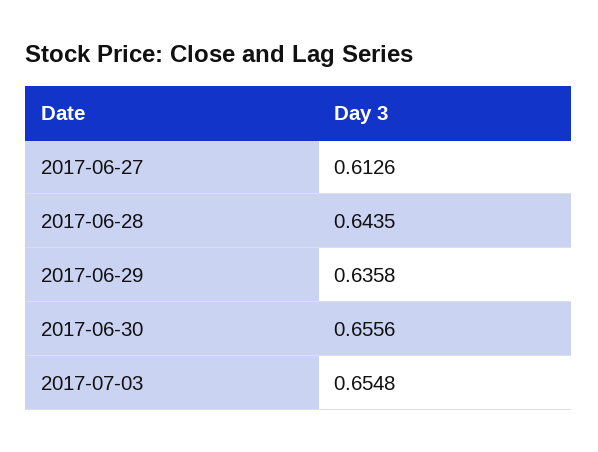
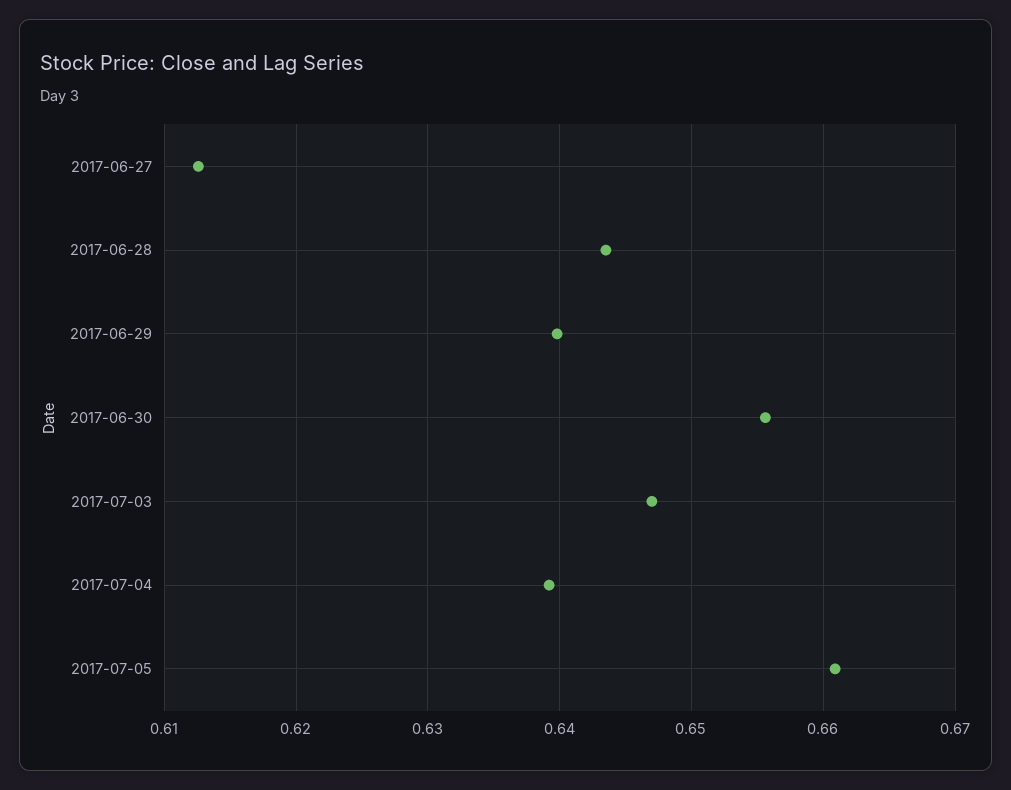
2017-06-29: 0.6358 -> 0.64
2017-07-03: 0.6548 -> 0.647
2017-07-04: none -> 0.639
2017-07-05: none -> 0.661

